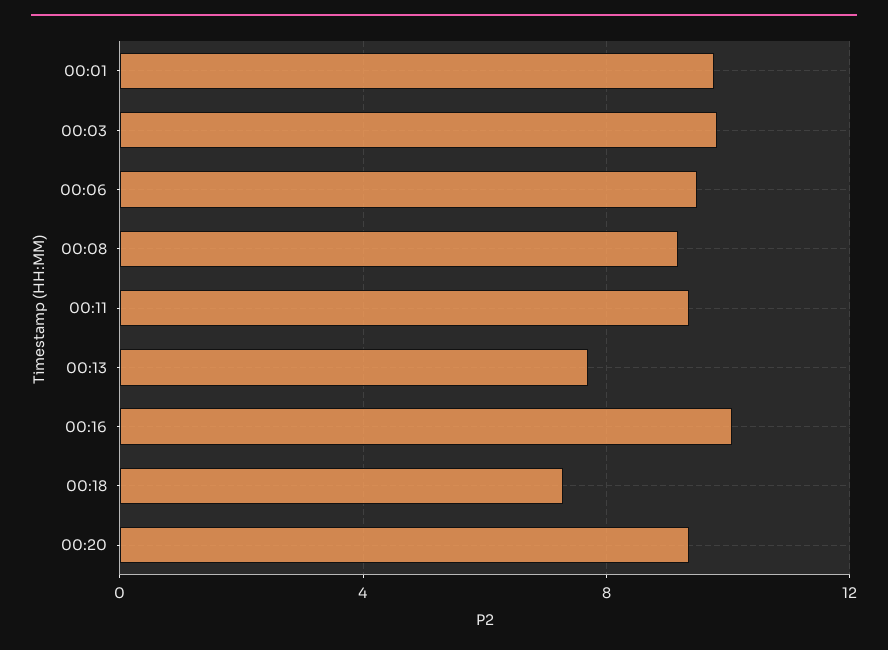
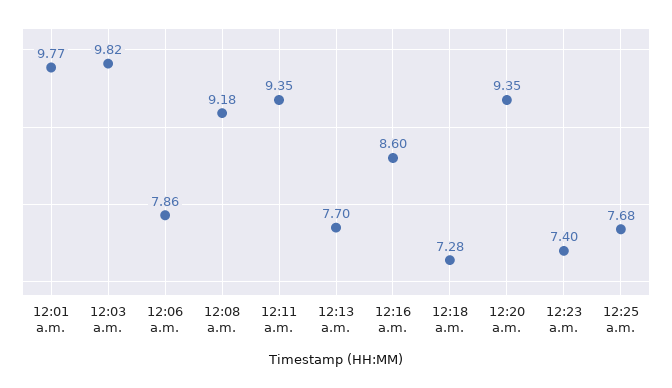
00:06: 9.5 -> 7.86
00:16: 10 -> 8.6
12:23 a.m.: none -> 7.4
12:25 a.m.: none -> 7.68

